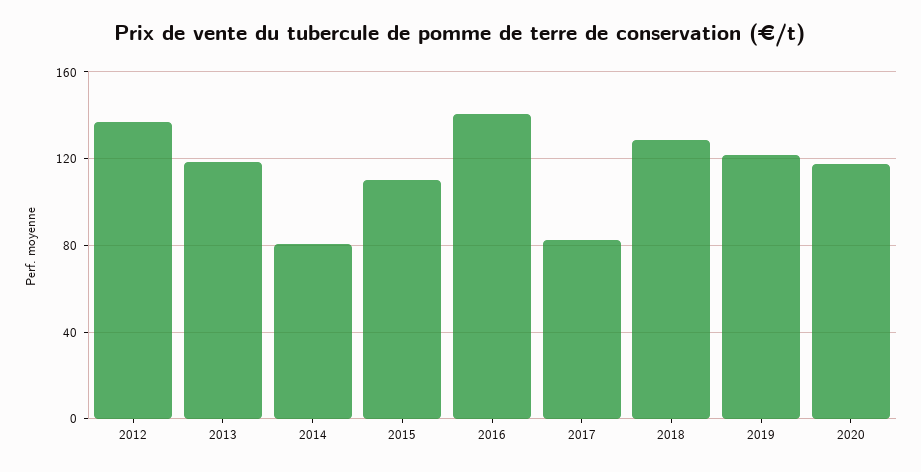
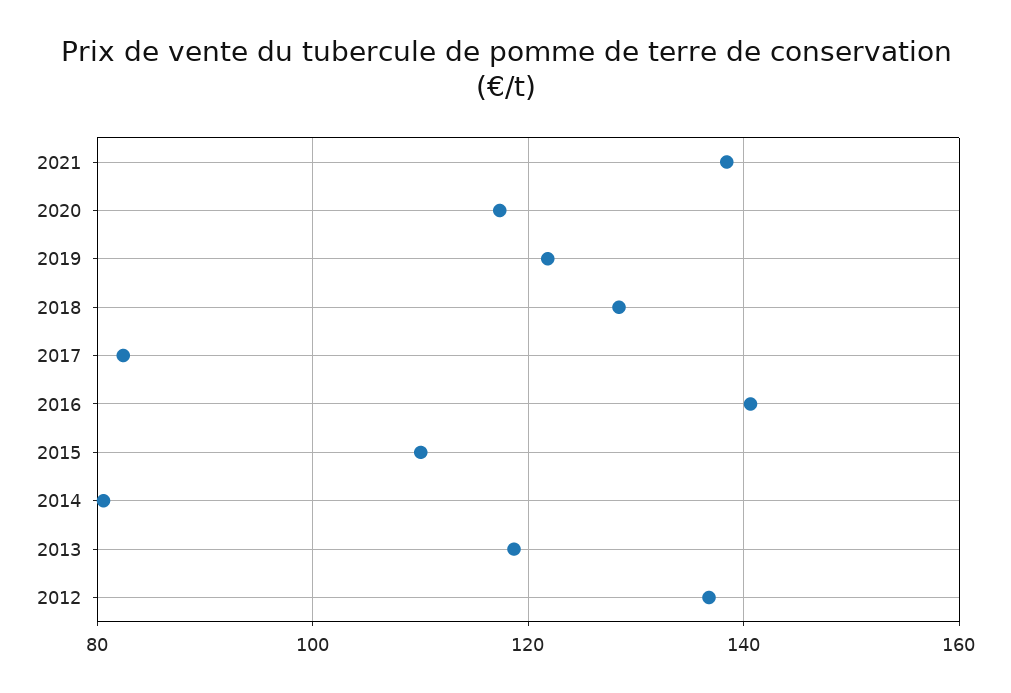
2021: none -> 138

